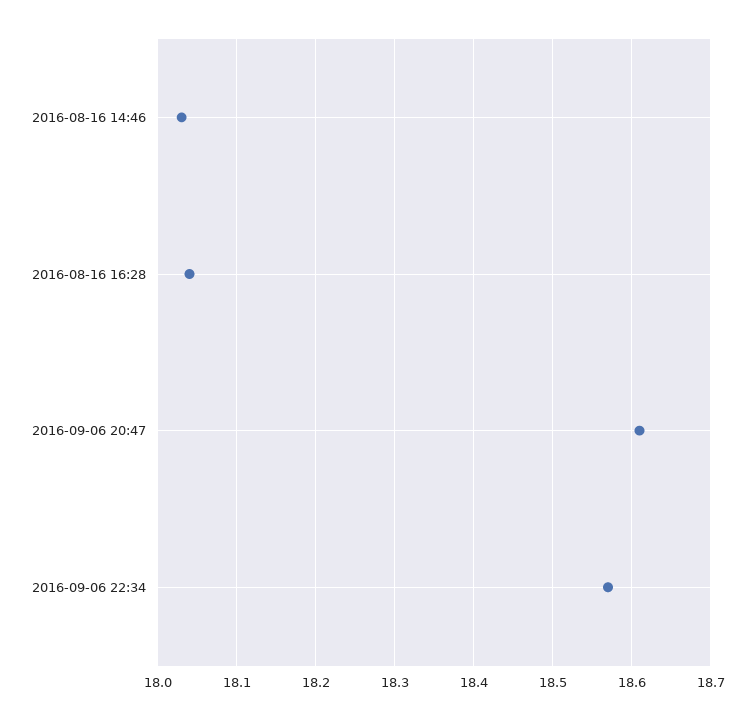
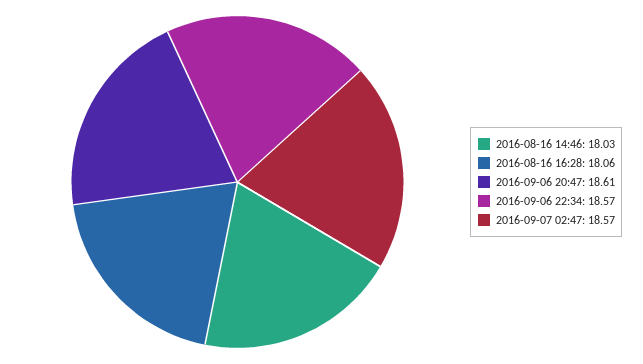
2016-08-16 16:28: 18.04 -> 18.06
2016-09-07 02:47: none -> 18.57

